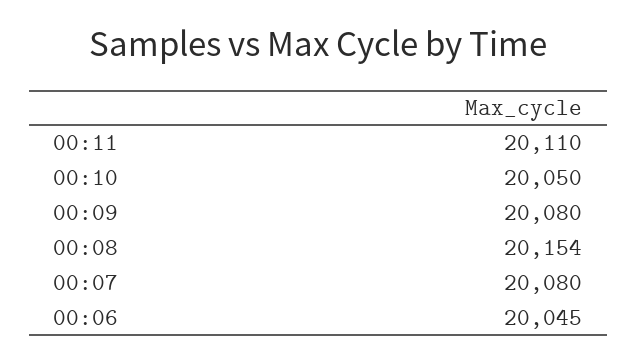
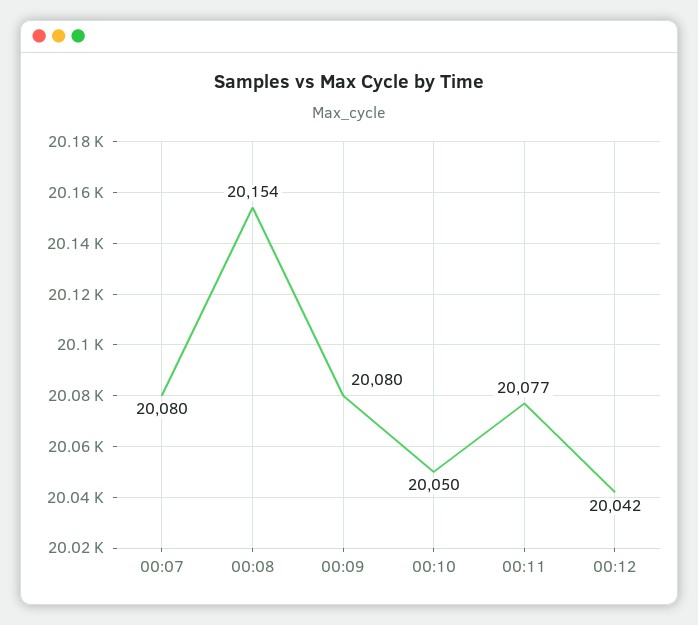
00:11: 20110 -> 20077
00:06: 20045 -> none
00:12: none -> 20042

